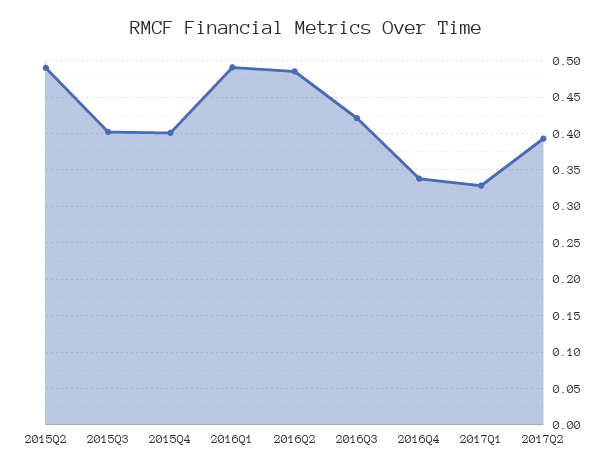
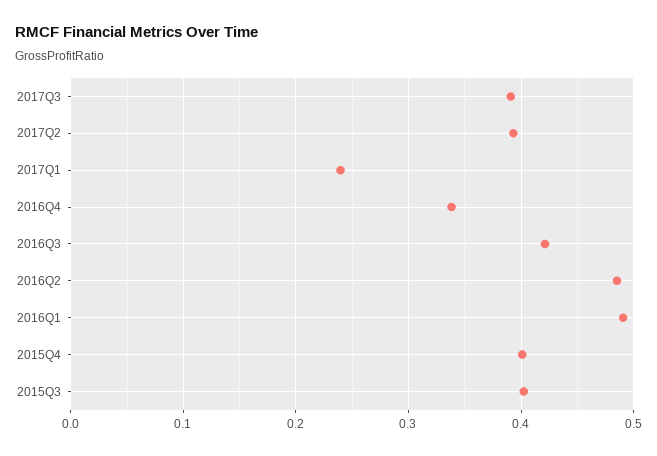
2015Q2: 0.49 -> none
2017Q1: 0.33 -> 0.24
2017Q3: none -> 0.39

